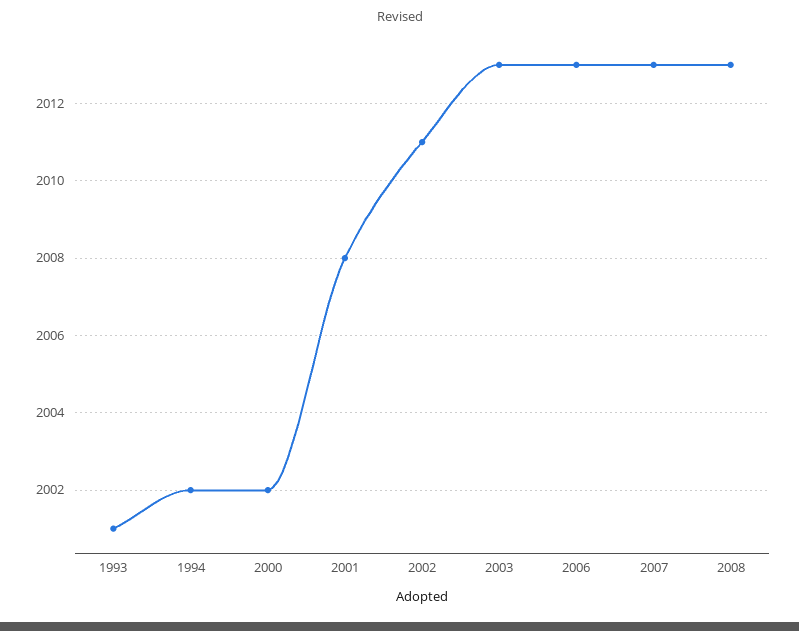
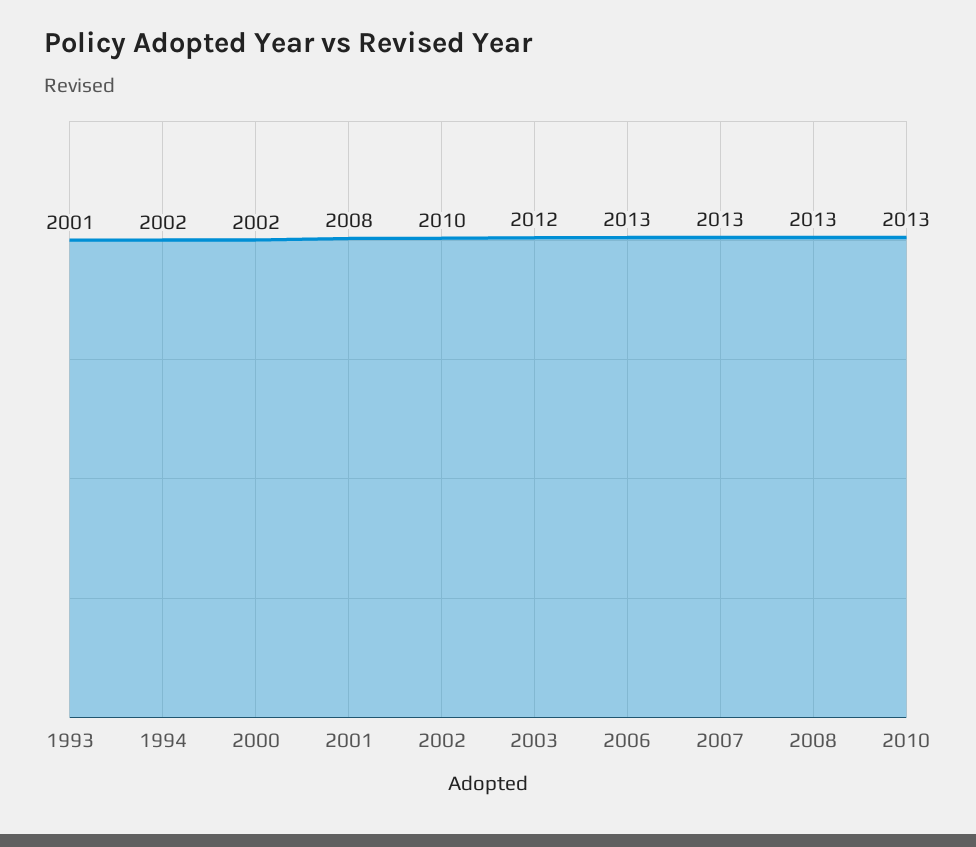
2002: 2011 -> 2010
2003: 2013 -> 2012
2010: none -> 2013

